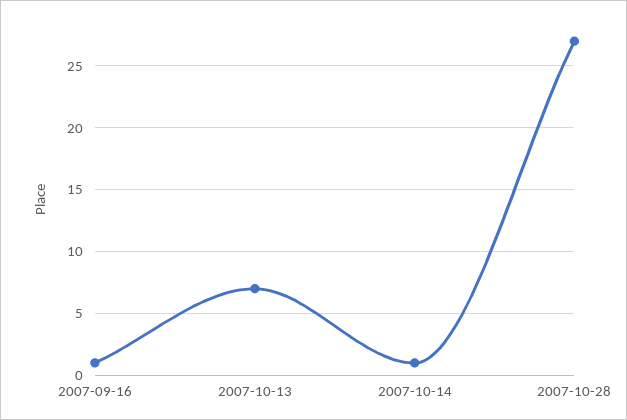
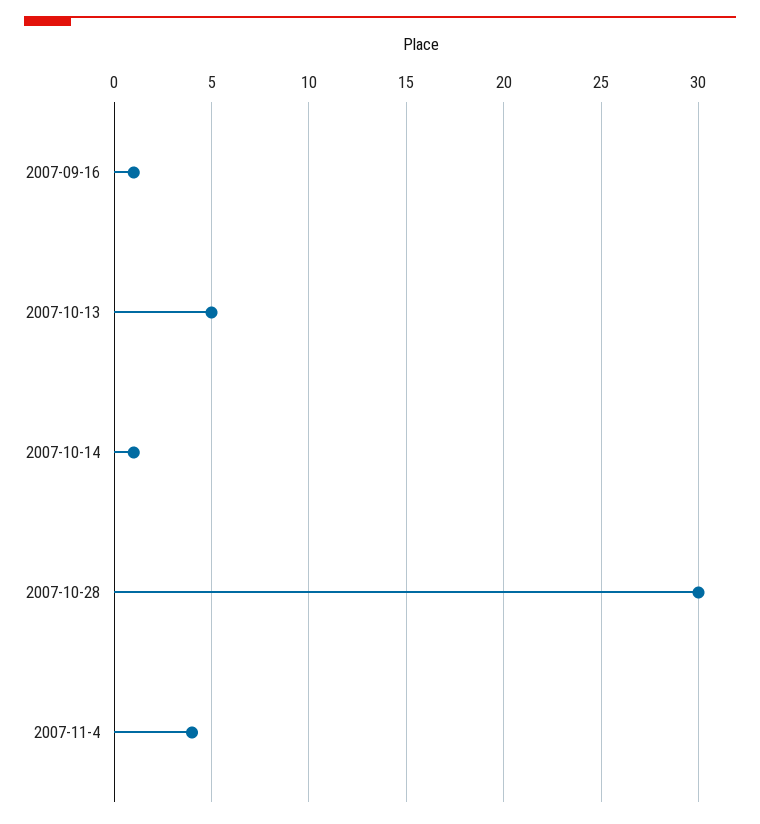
2007-10-13: 7 -> 5
2007-10-28: 27 -> 30
2007-11-4: none -> 4

